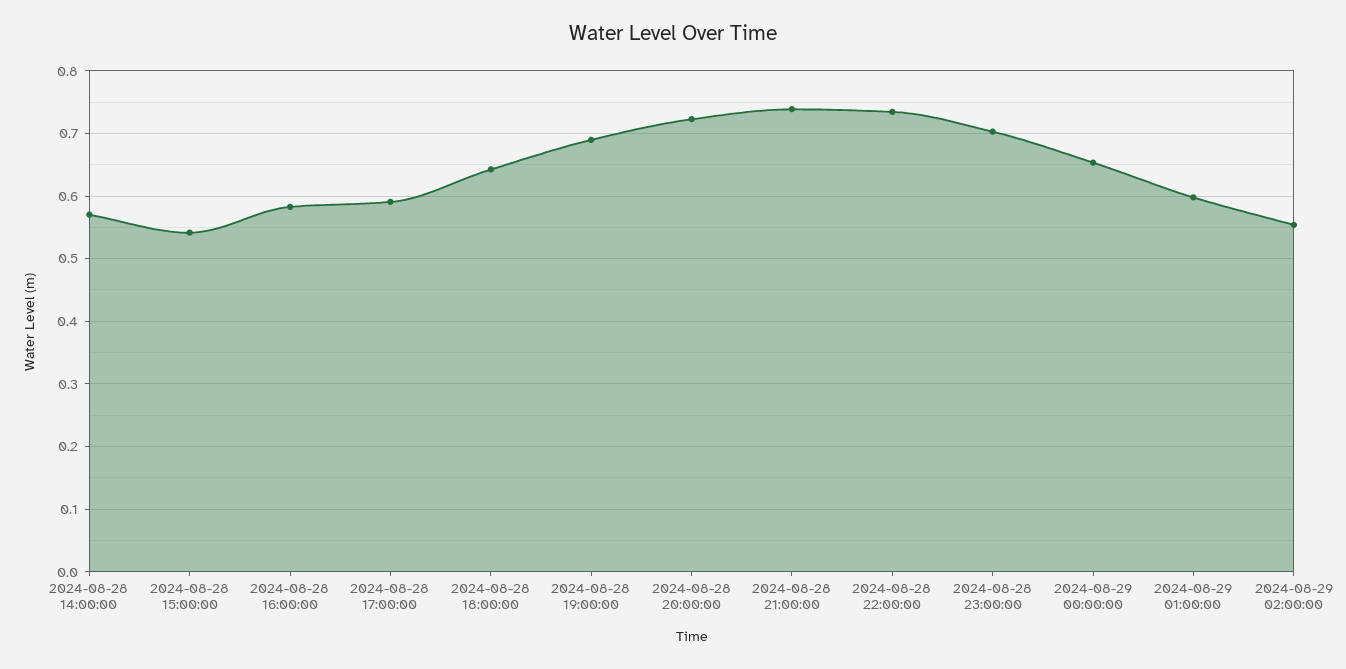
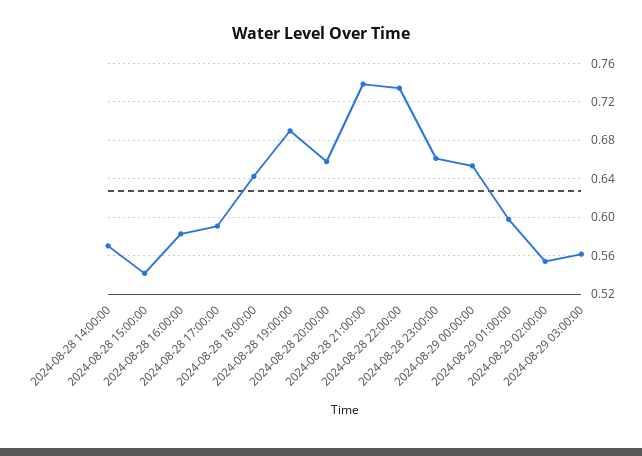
2024-08-28 20:00:00: 0.72 -> 0.66
2024-08-28 23:00:00: 0.7 -> 0.66
2024-08-29 03:00:00: none -> 0.56

